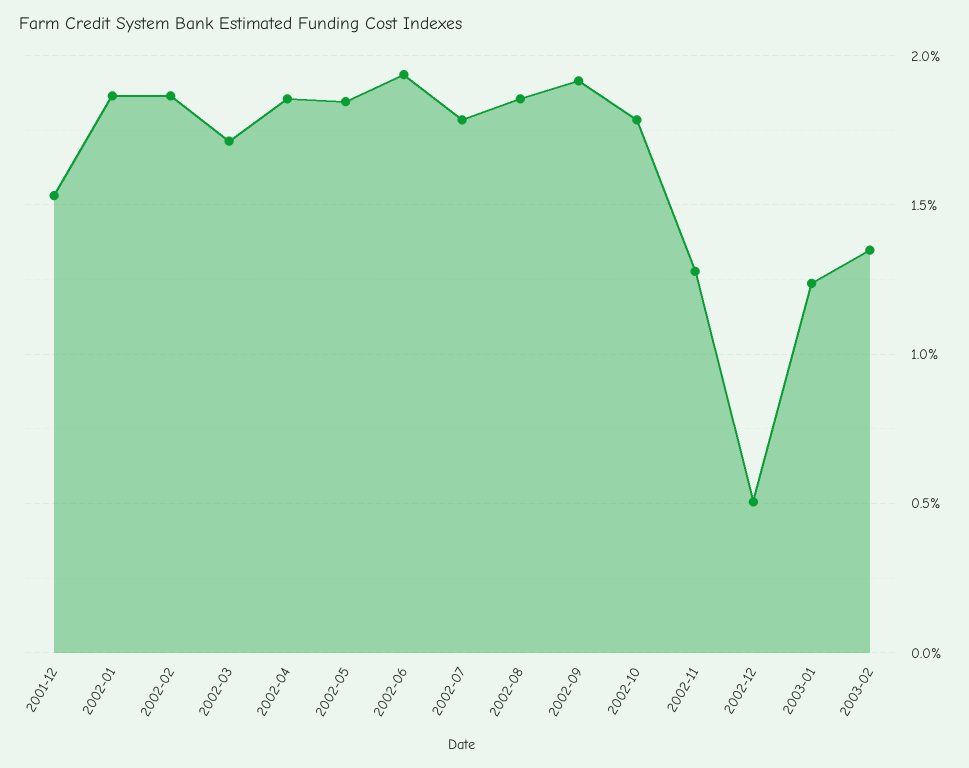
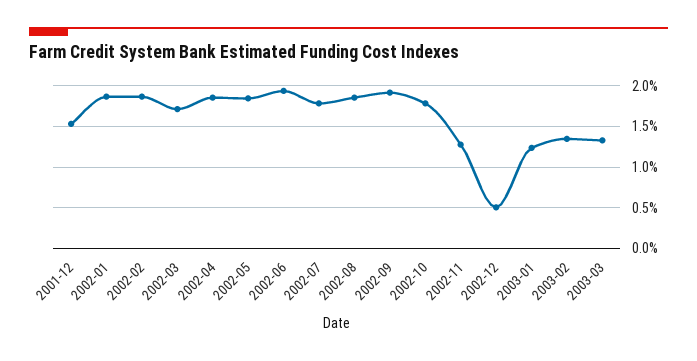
2003-03: none -> 1.3

